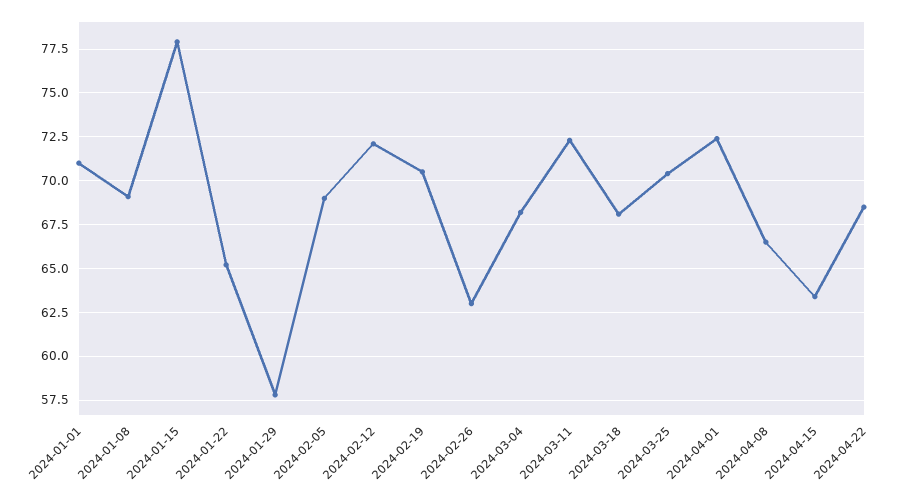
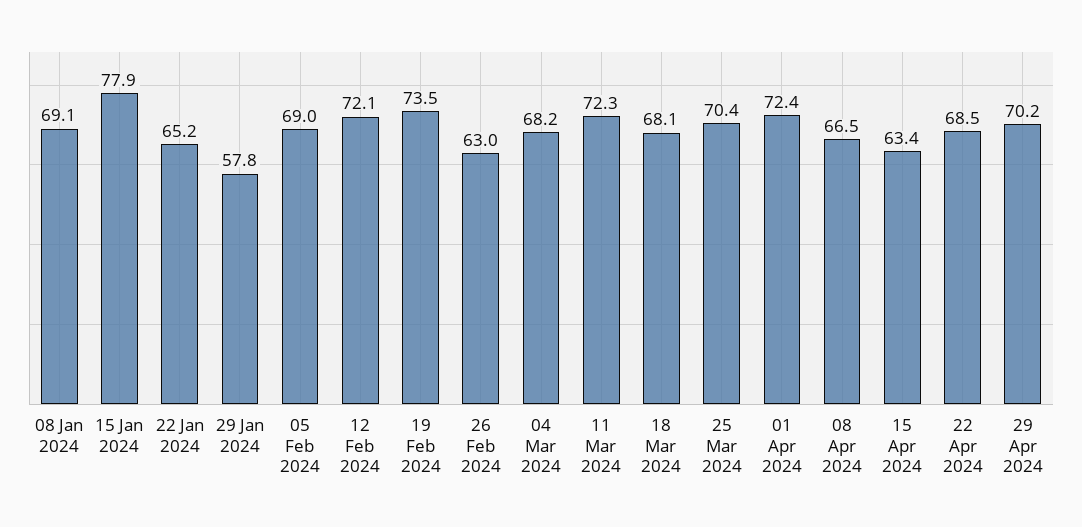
2024-01-01: 71 -> none
2024-02-19: 70.5 -> 73.5
29 Apr 2024: none -> 70.2

